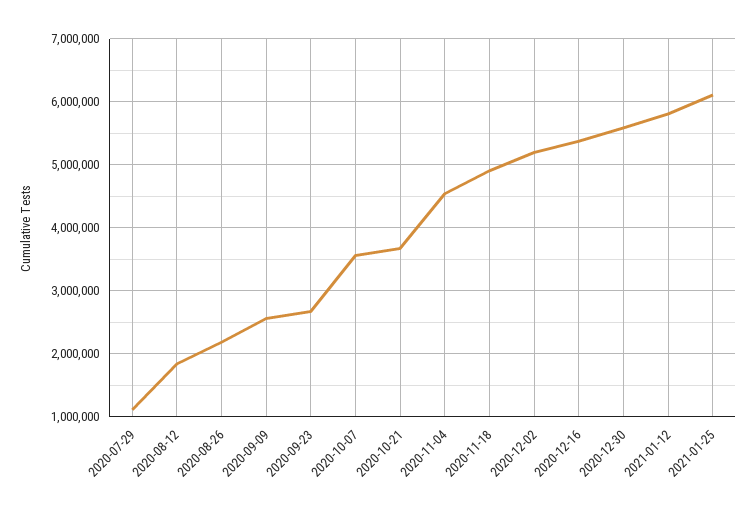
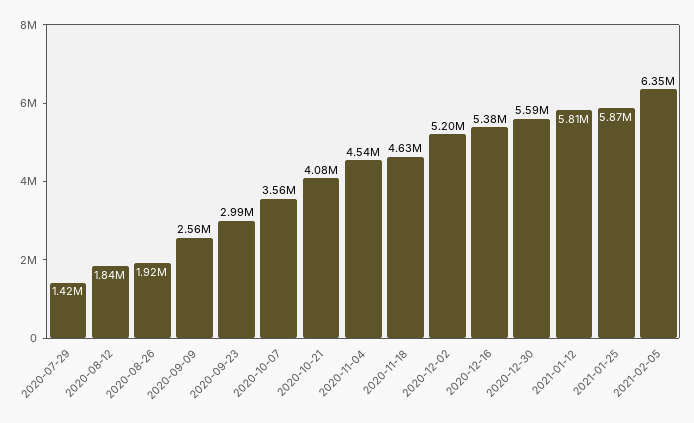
2020-07-29: 1100000 -> 1420000
2020-08-26: 2200000 -> 1920000
2020-09-23: 2700000 -> 2990000
2020-10-21: 3700000 -> 4080000
2020-11-18: 4900000 -> 4630000
2021-01-25: 6100000 -> 5870000
2021-02-05: none -> 6350000

